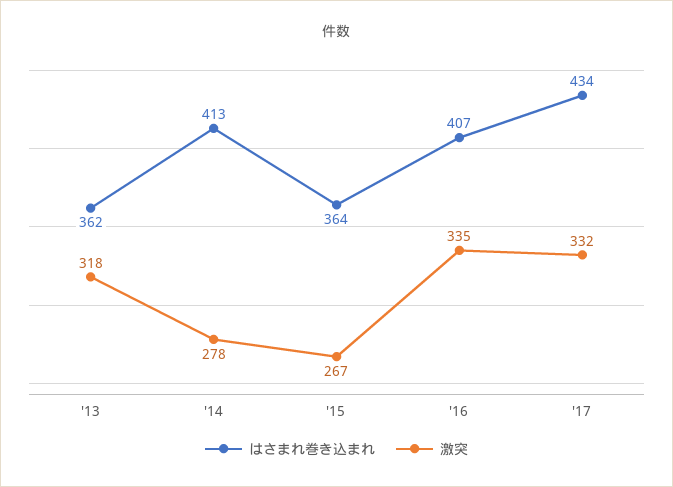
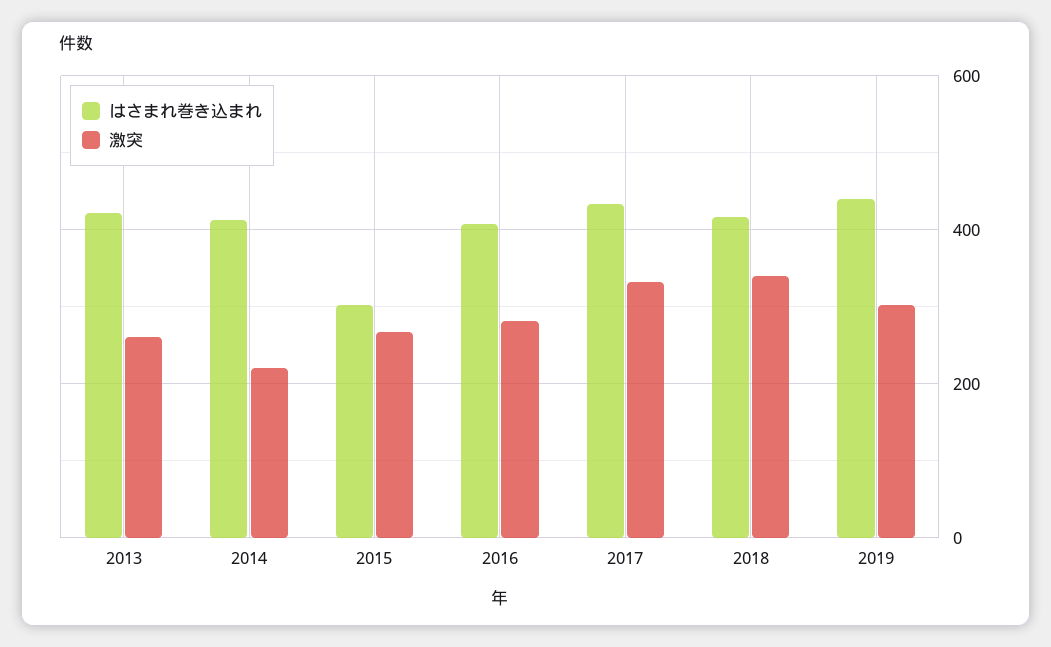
はさまれ巻き込まれ, '13: 362 -> 420
激突, '13: 318 -> 260
激突, '14: 278 -> 220
はさまれ巻き込まれ, '15: 364 -> 300
激突, '16: 335 -> 280
はさまれ巻き込まれ, 2018: none -> 420
激突, 2018: none -> 340
はさまれ巻き込まれ, 2019: none -> 440
激突, 2019: none -> 300

